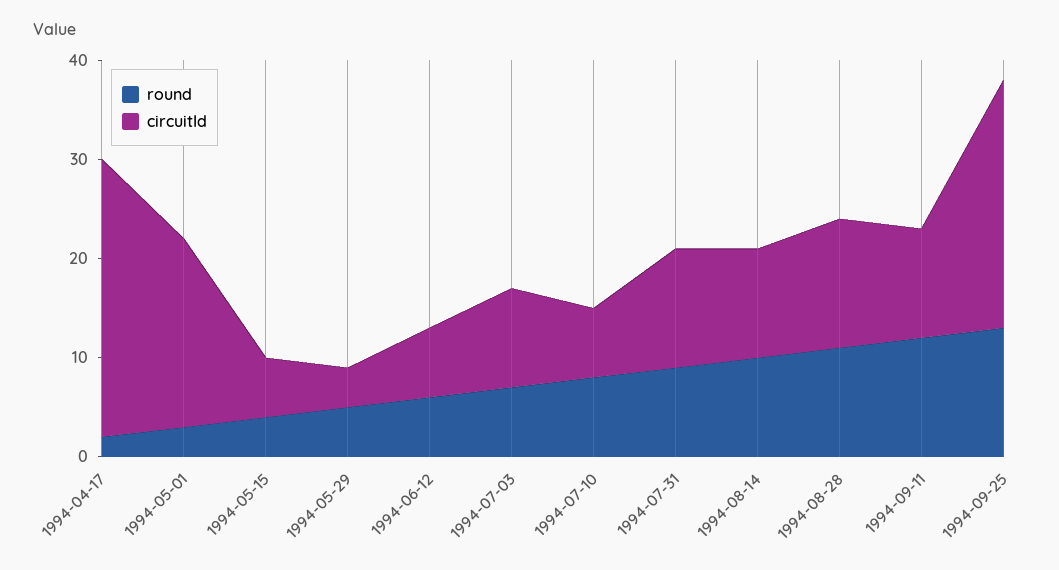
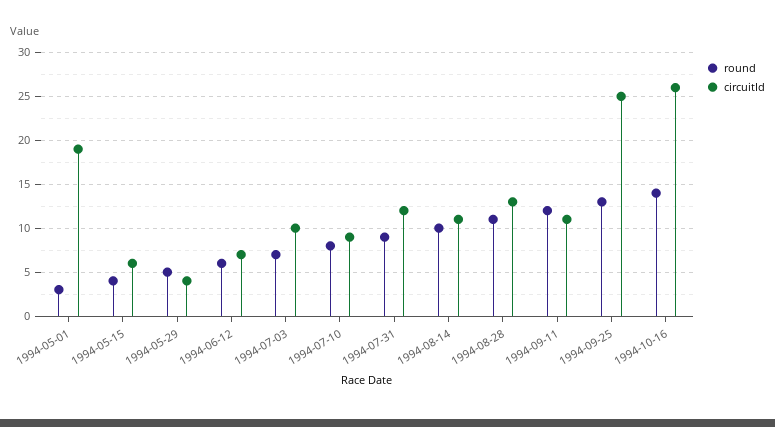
round, 1994-04-17: 2 -> none
circuitId, 1994-04-17: 28 -> none
circuitId, 1994-07-10: 7 -> 9
round, 1994-10-16: none -> 14
circuitId, 1994-10-16: none -> 26

